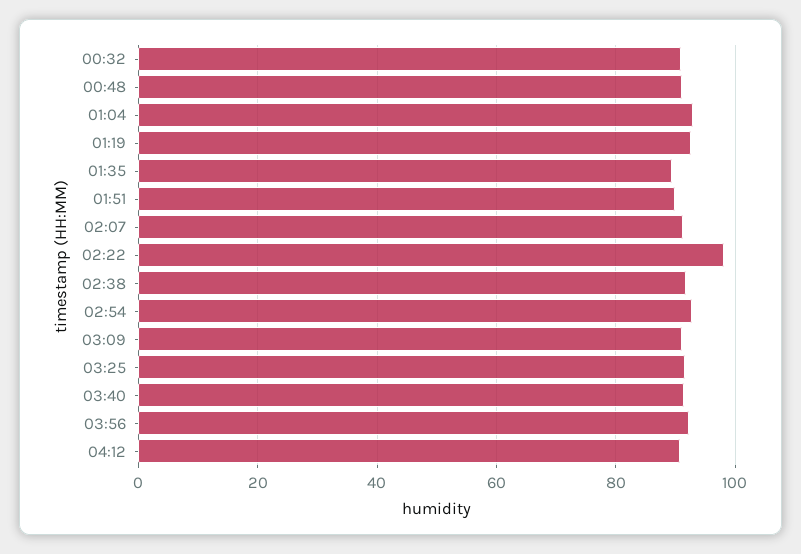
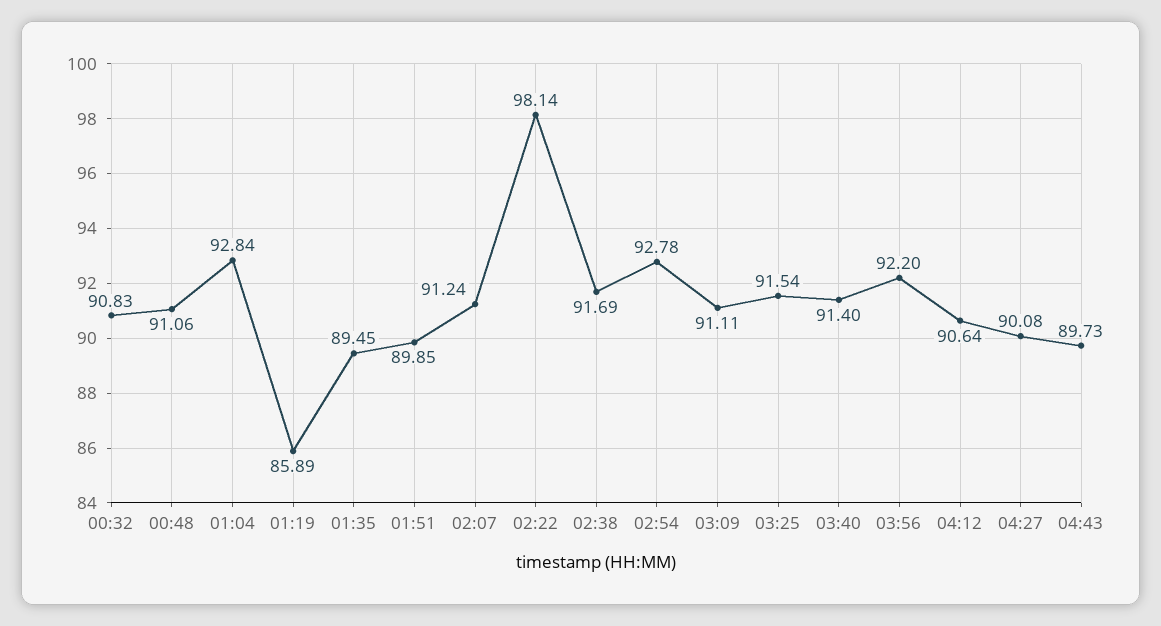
01:19: 92 -> 85.89
04:27: none -> 90.08
04:43: none -> 89.73

